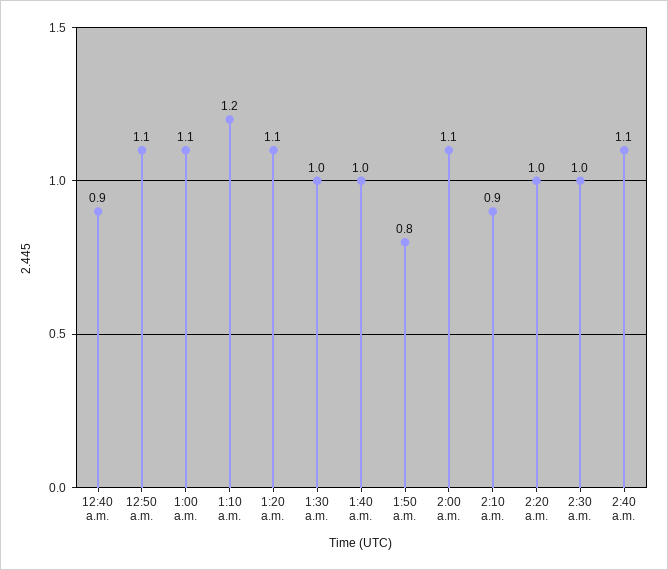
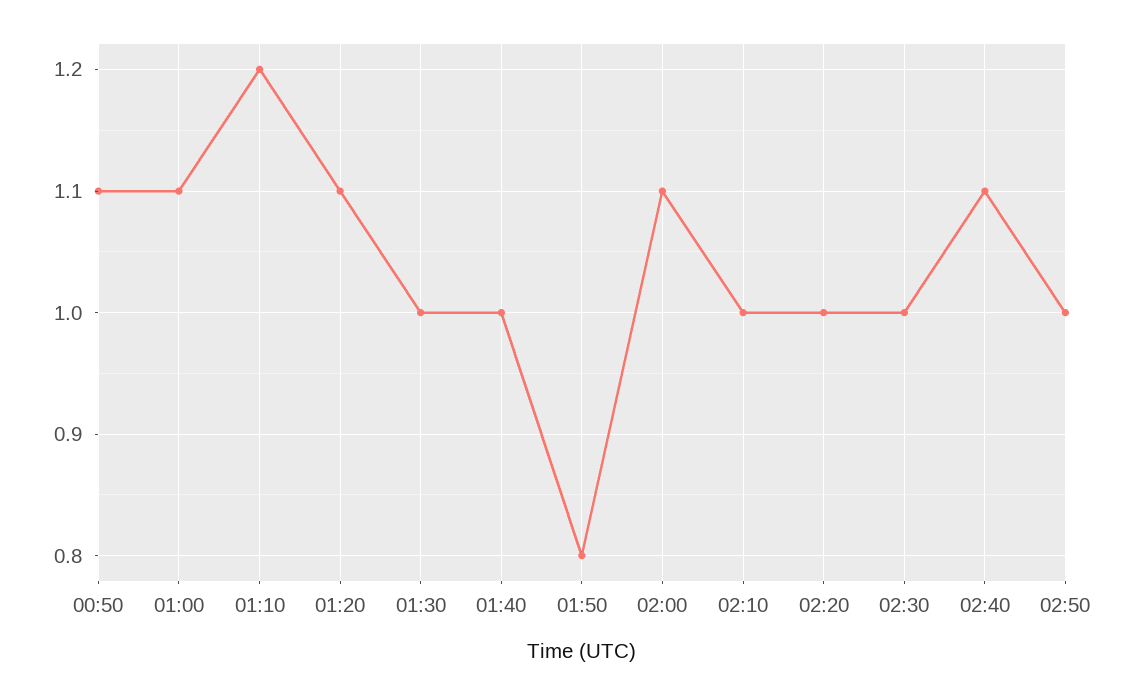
12:40 a.m.: 0.9 -> none
2:10 a.m.: 0.9 -> 1
02:50: none -> 1

